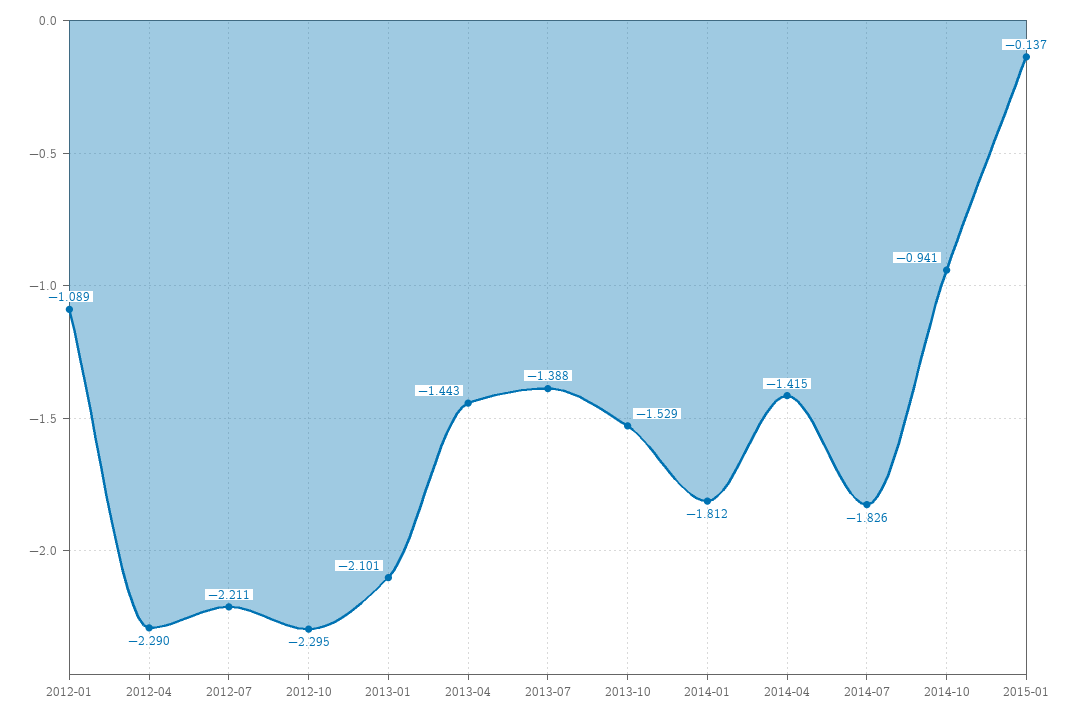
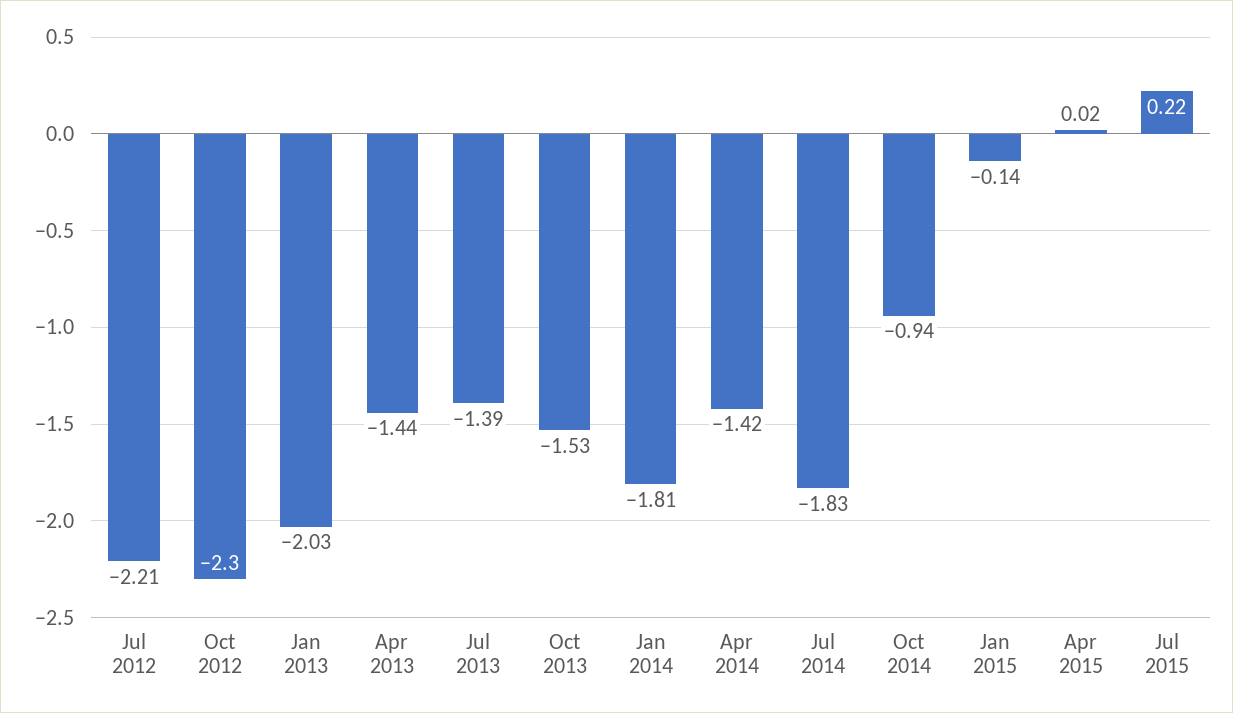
2012-01: -1.089 -> none
2012-04: -2.29 -> none
2013-01: -2.101 -> -2.03
Apr 2015: none -> 0.02
Jul 2015: none -> 0.22

